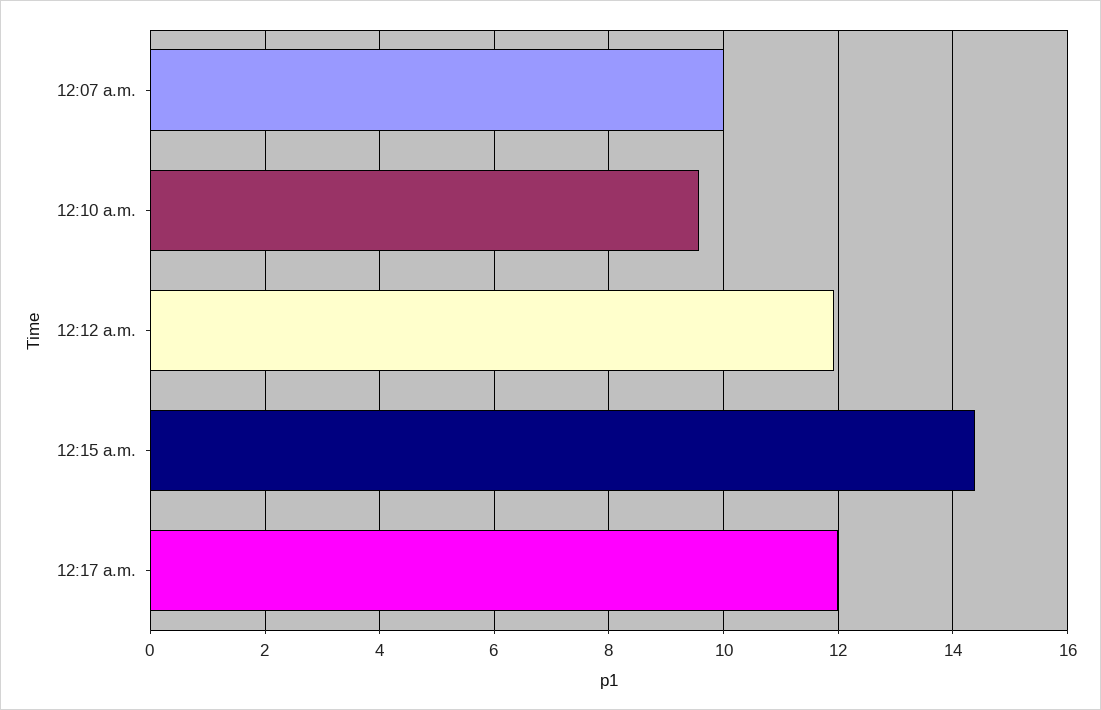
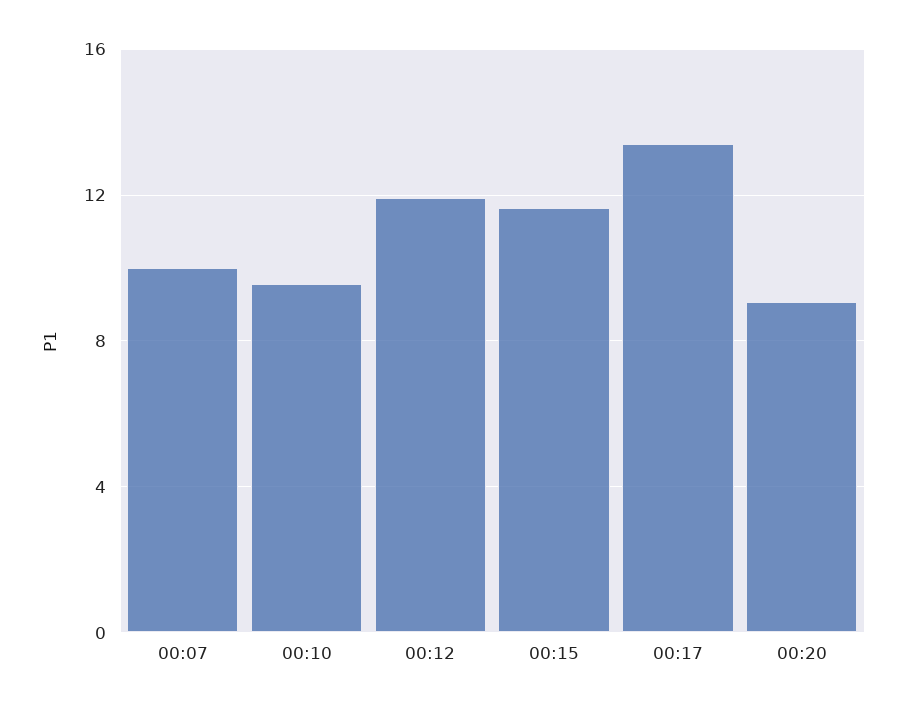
12:15 a.m.: 14.4 -> 11.5
12:17 a.m.: 12 -> 13.5
00:20: none -> 9

